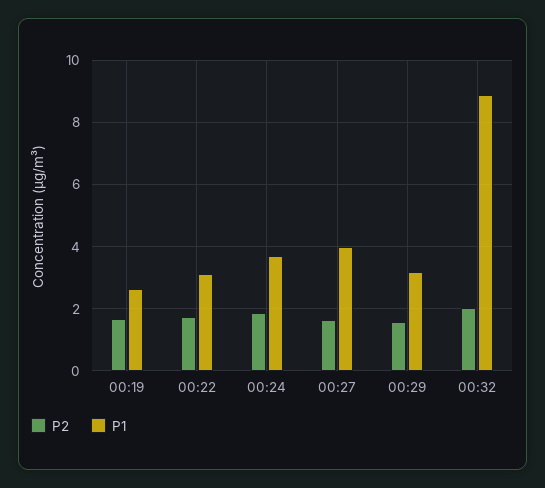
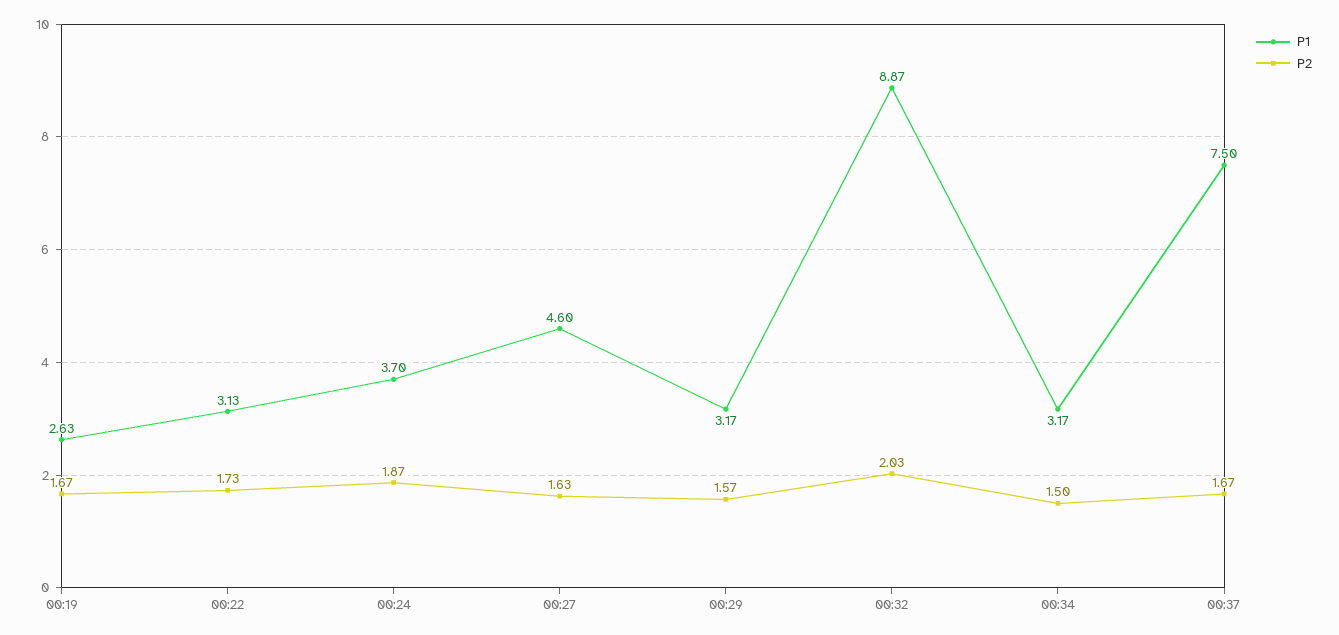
P1, 00:27: 4 -> 4.6
P1, 00:34: none -> 3.17
P2, 00:34: none -> 1.5
P1, 00:37: none -> 7.5
P2, 00:37: none -> 1.67

